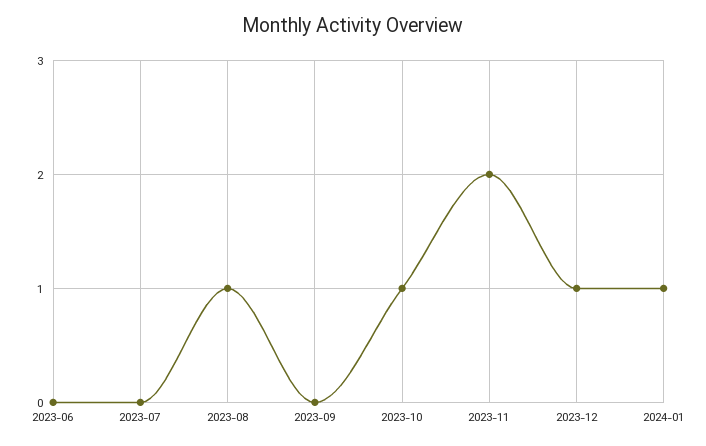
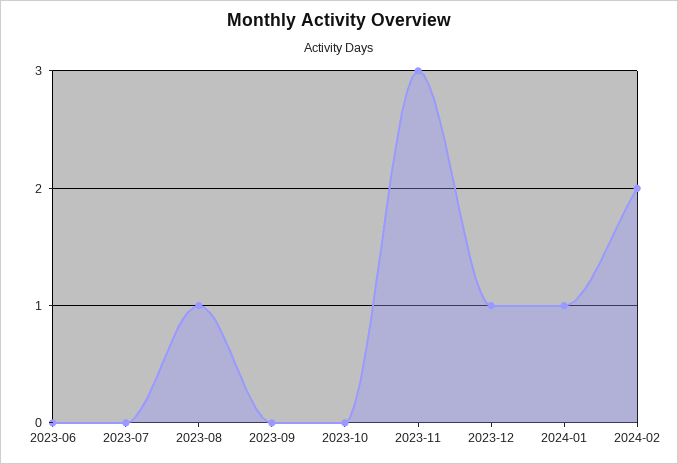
2023-10: 1 -> 0
2023-11: 2 -> 3
2024-02: none -> 2

